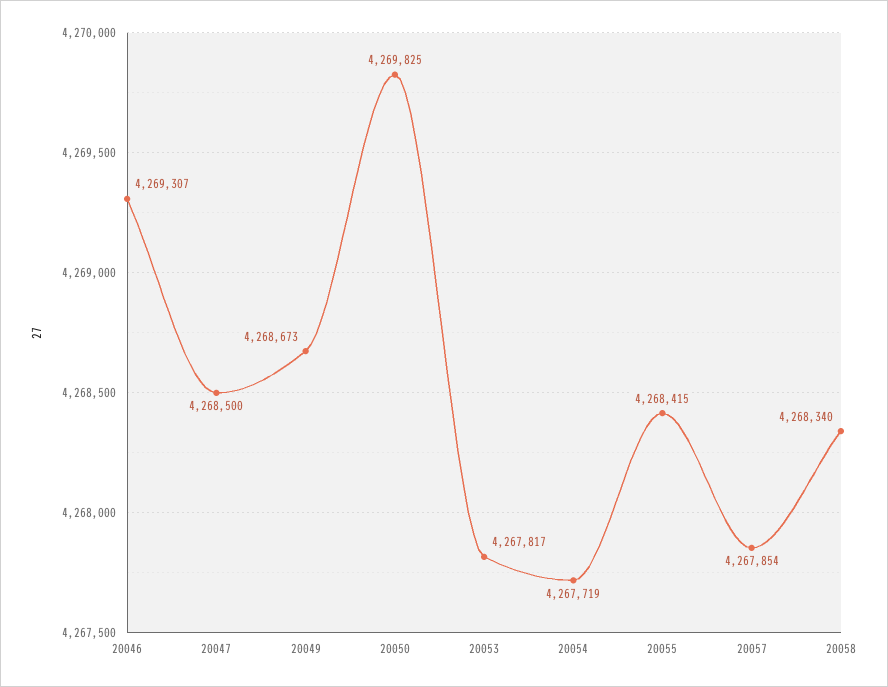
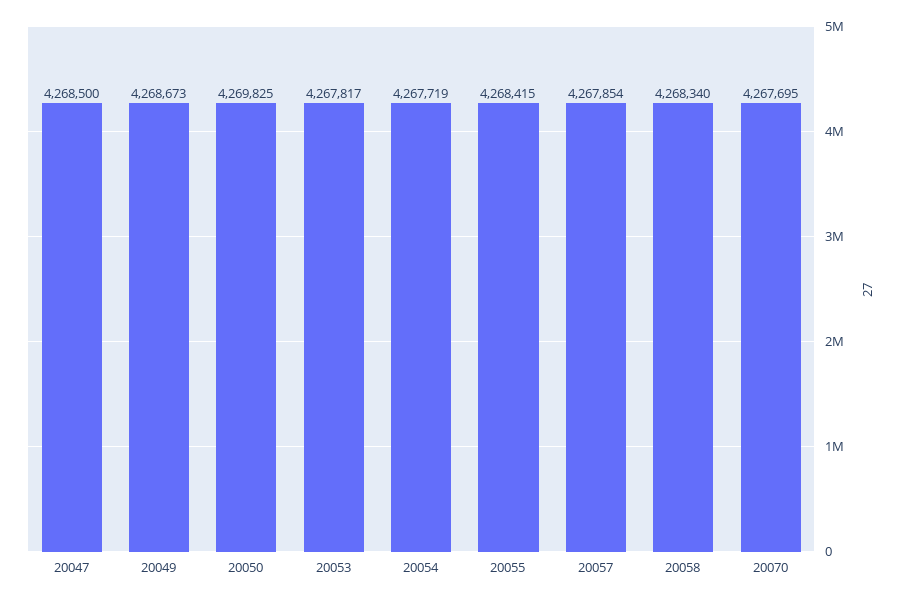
20046: 4269307 -> none
20070: none -> 4267695

